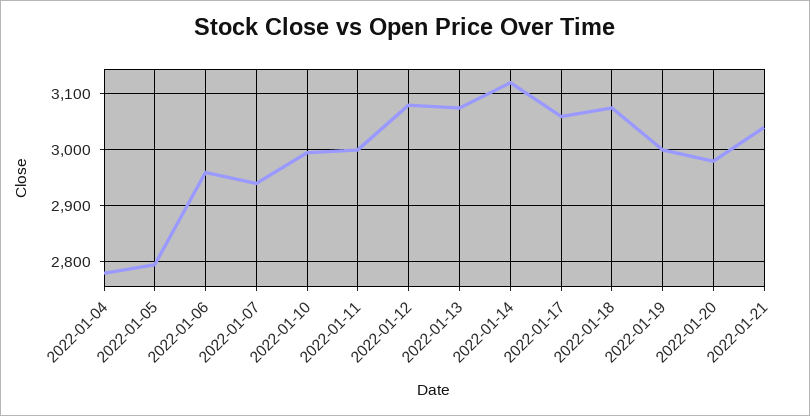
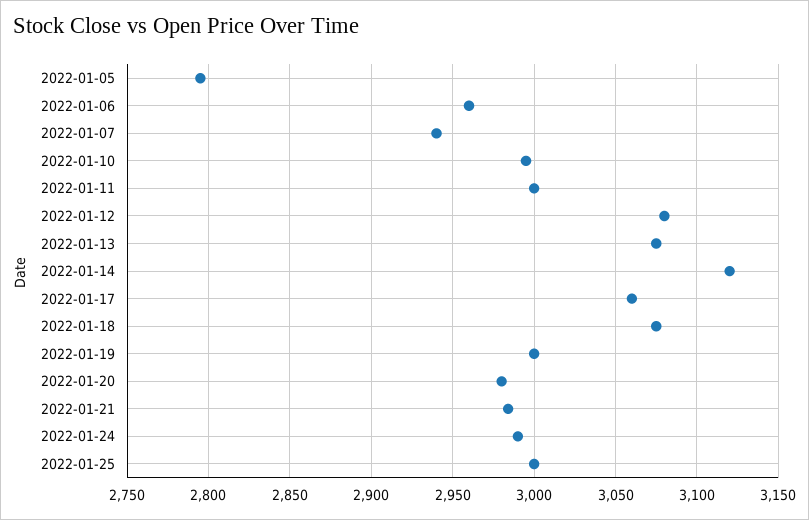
2022-01-04: 2780 -> none
2022-01-21: 3040 -> 2985
2022-01-24: none -> 2990
2022-01-25: none -> 3000

